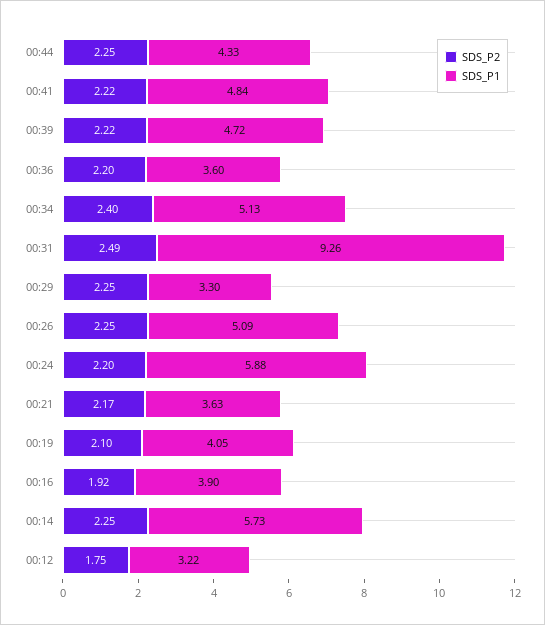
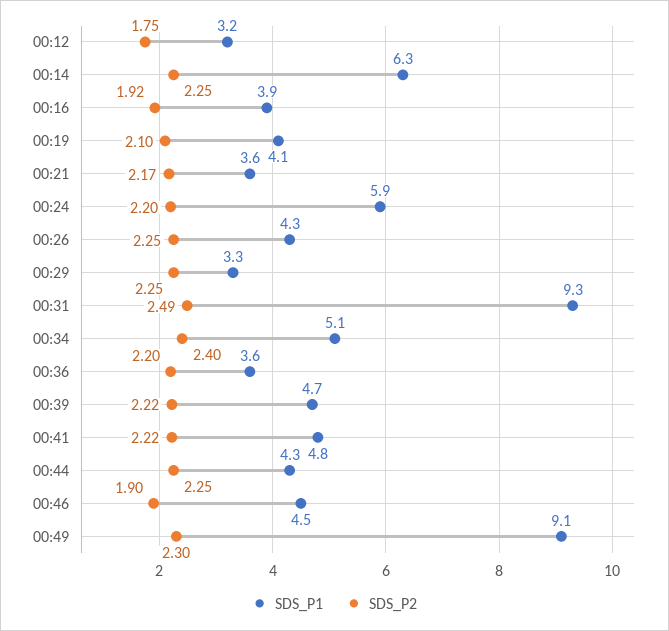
SDS_P1, 00:26: 5.09 -> 4.3
SDS_P1, 00:14: 5.73 -> 6.3
SDS_P1, 00:46: none -> 4.5
SDS_P2, 00:46: none -> 1.9
SDS_P1, 00:49: none -> 9.1
SDS_P2, 00:49: none -> 2.3

